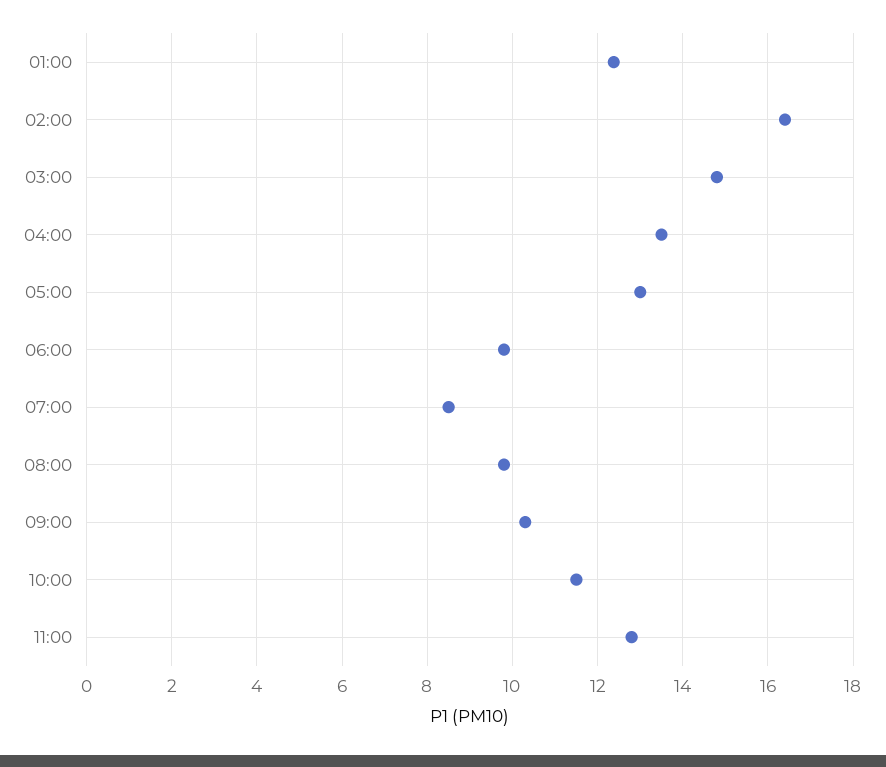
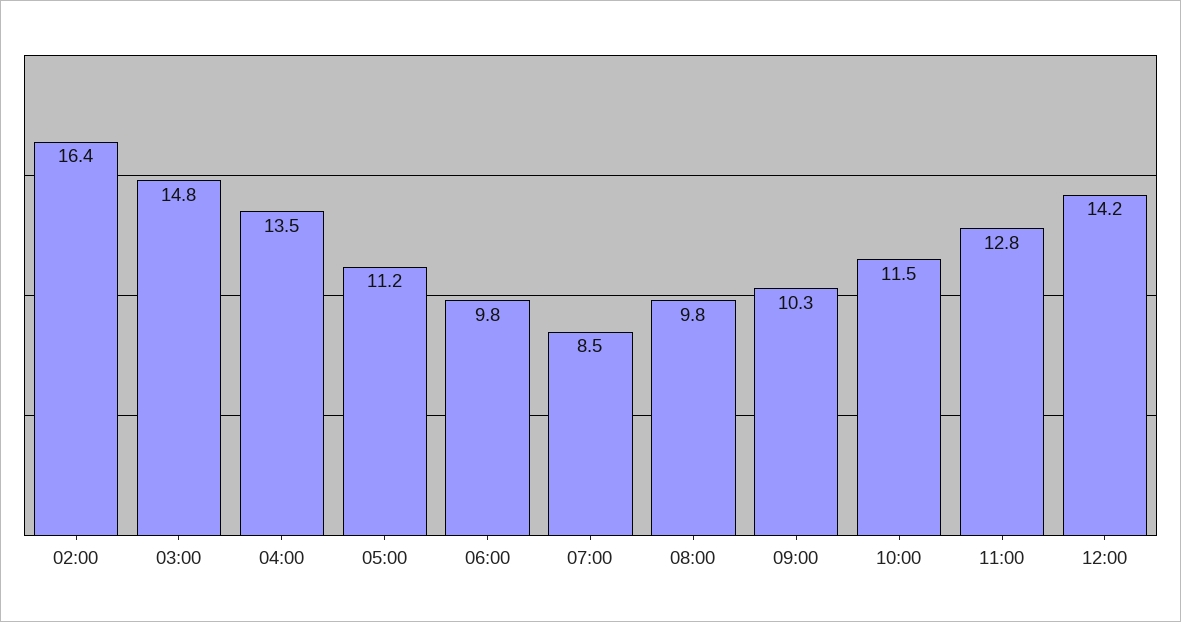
01:00: 12.4 -> none
05:00: 13 -> 11.2
12:00: none -> 14.2

